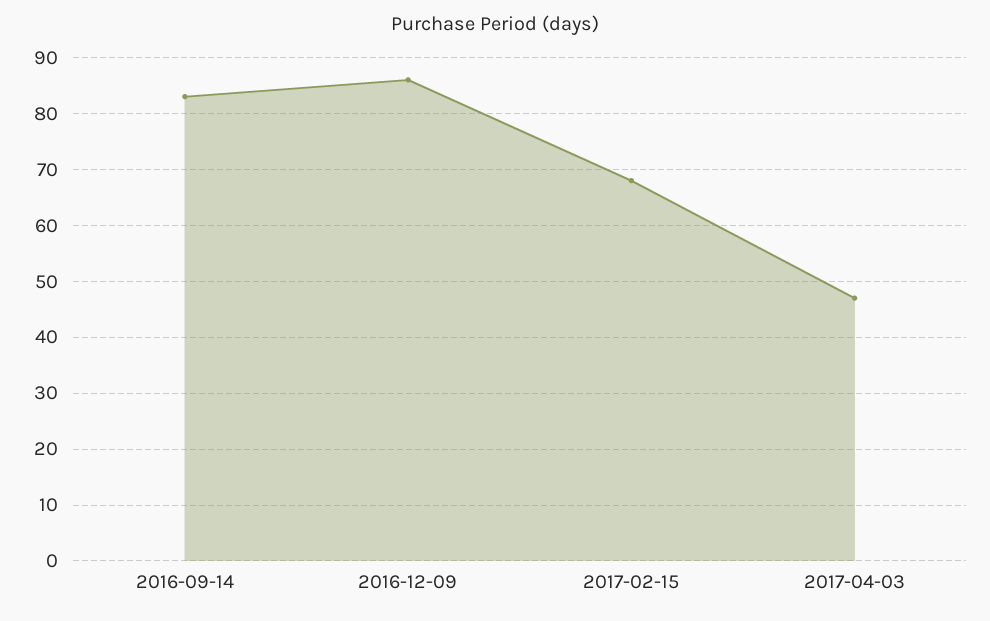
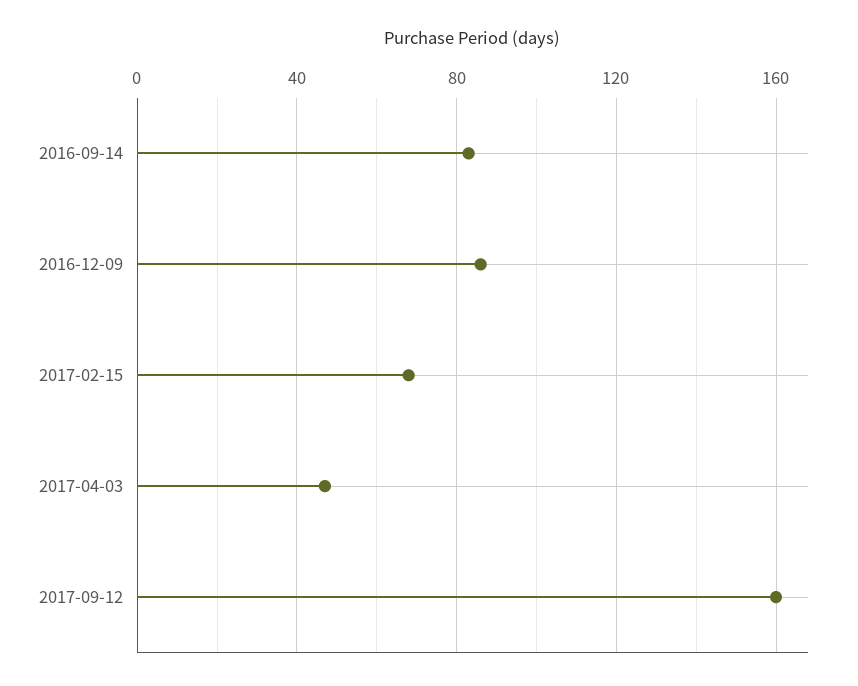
2017-09-12: none -> 160

